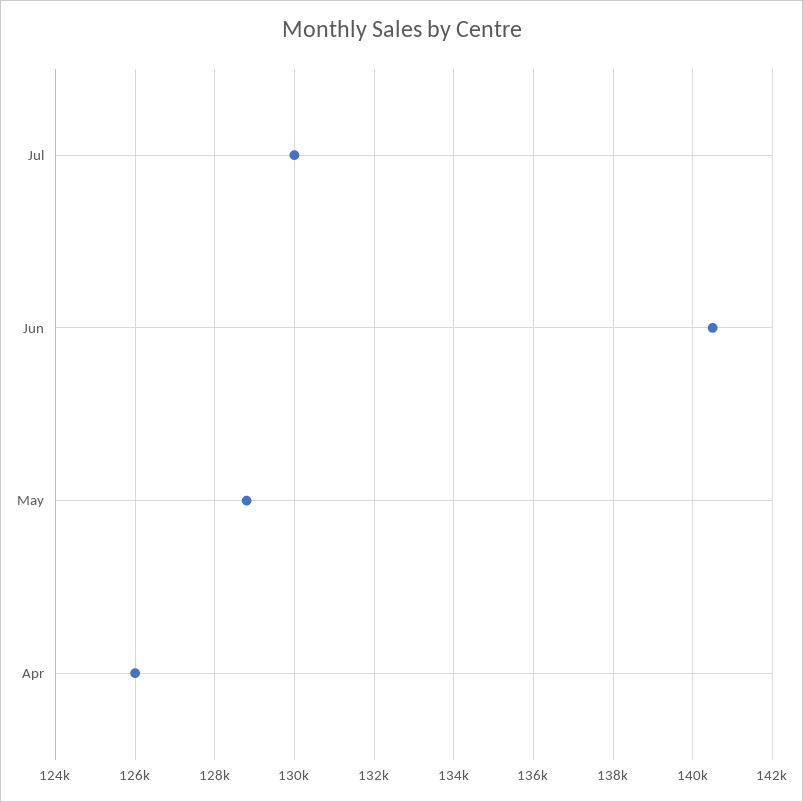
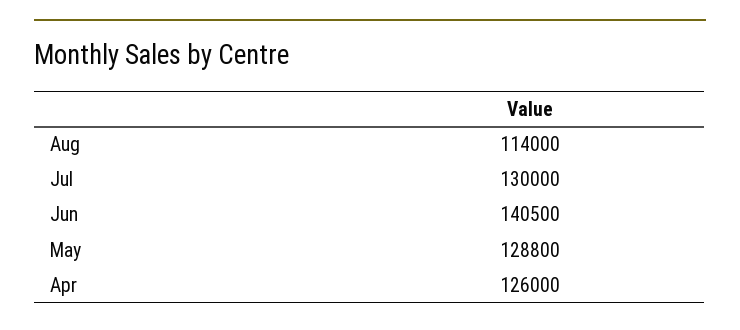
Aug: none -> 114000

